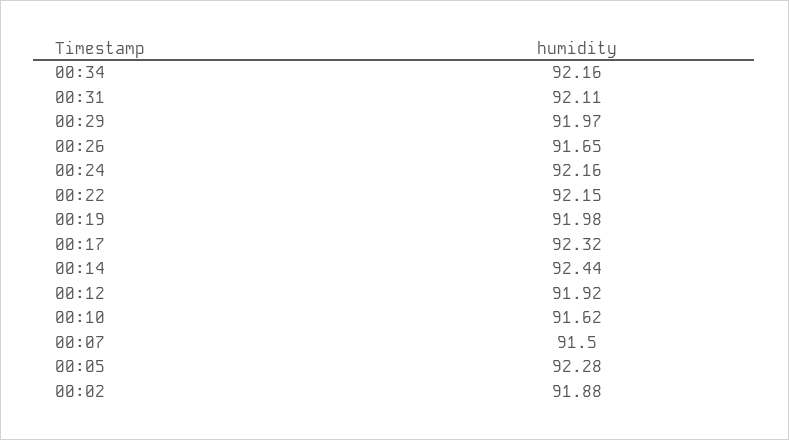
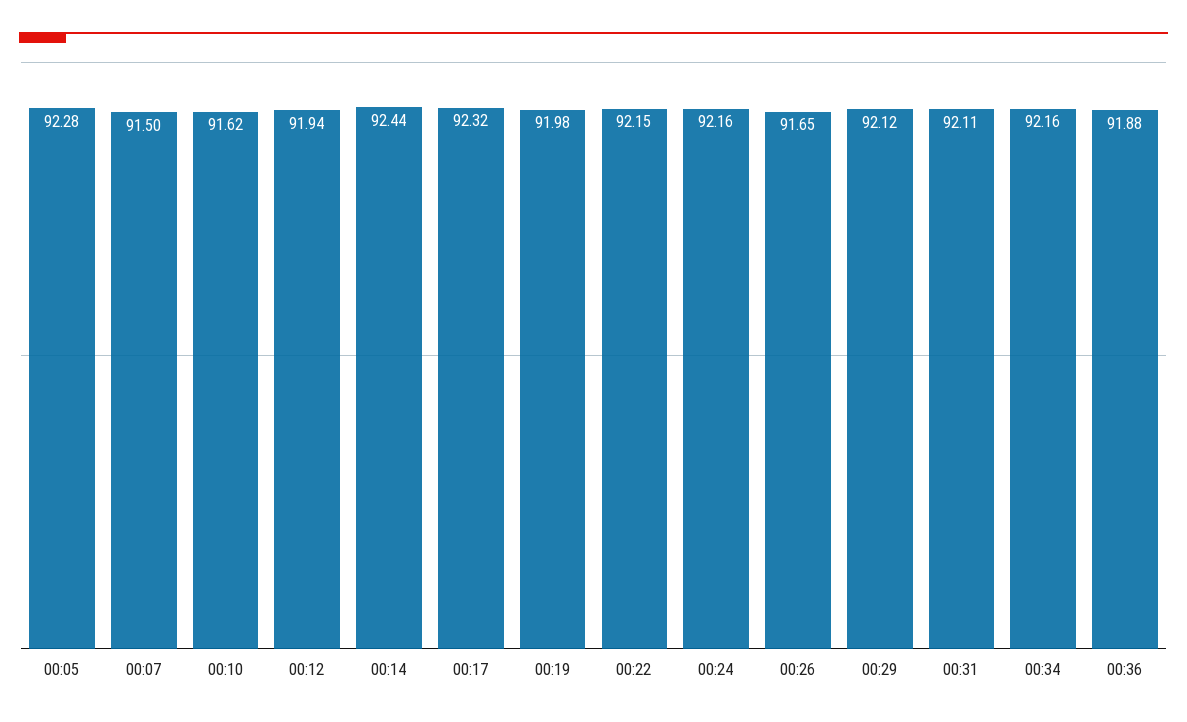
00:29: 91.97 -> 92.12
00:12: 91.92 -> 91.94
00:02: 91.88 -> none
00:36: none -> 91.88

